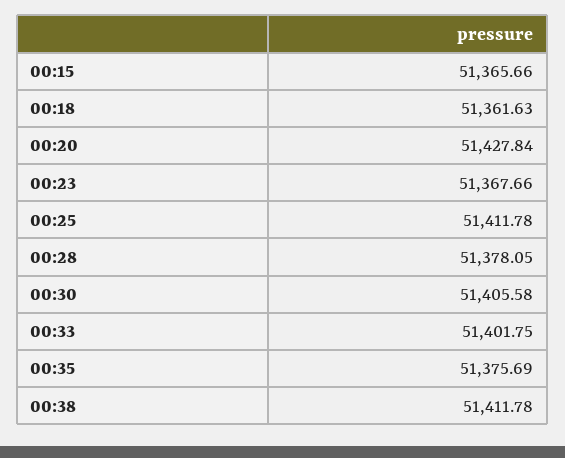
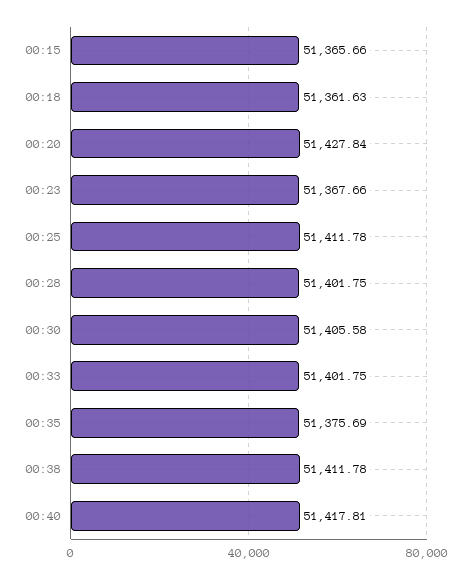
00:28: 51378.05 -> 51401.75
00:40: none -> 51417.81

